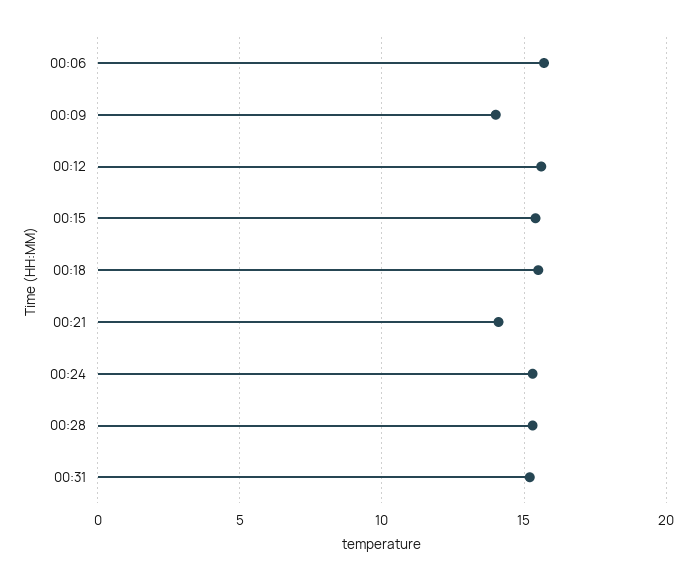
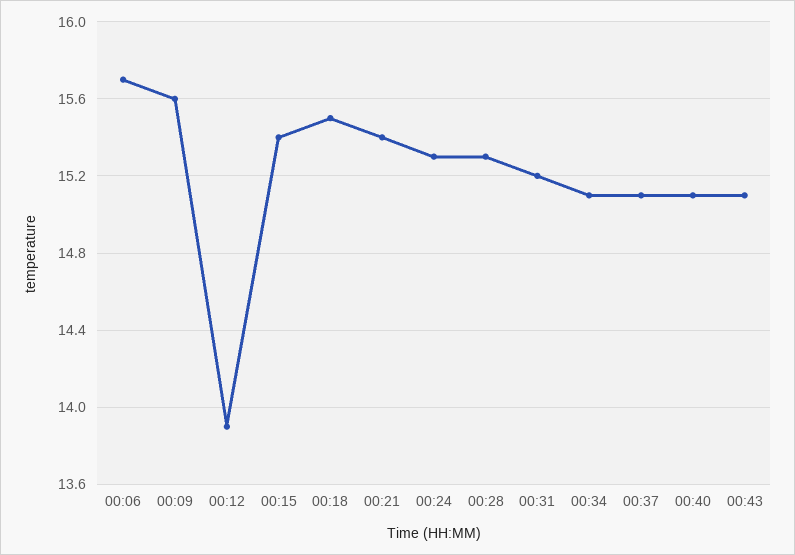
00:09: 14 -> 15.6
00:12: 15.5 -> 13.9
00:21: 14 -> 15.4
00:34: none -> 15.1
00:37: none -> 15.1
00:40: none -> 15.1
00:43: none -> 15.1

